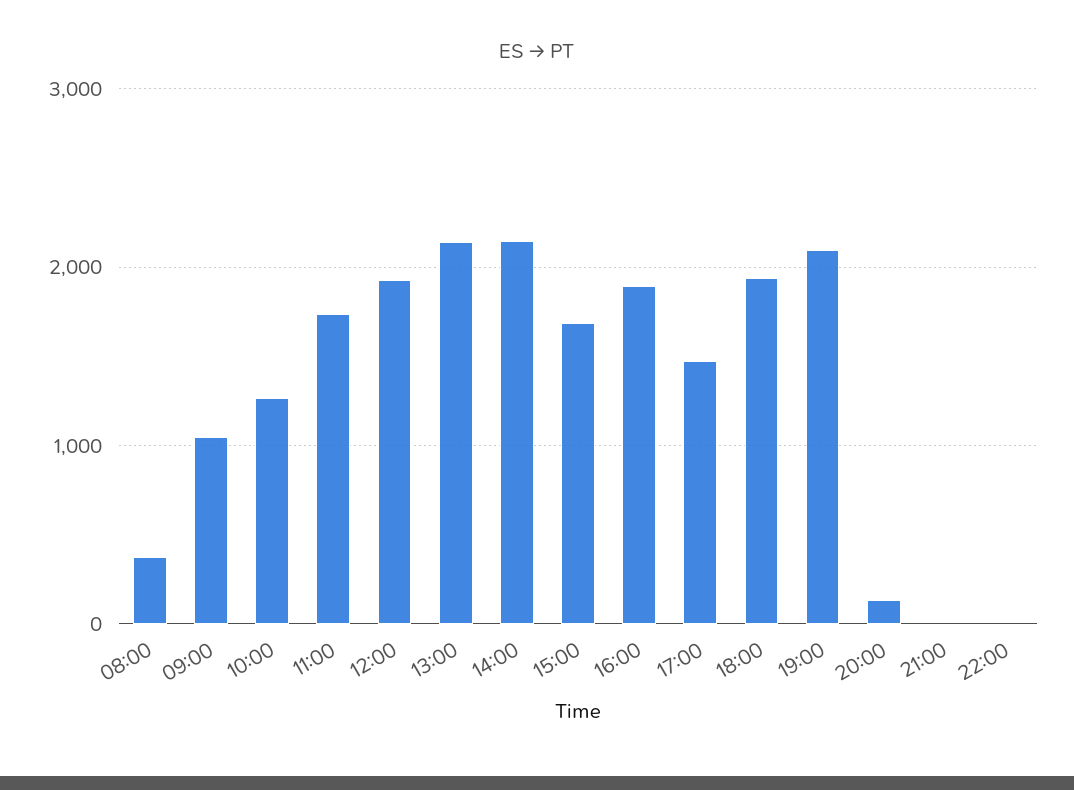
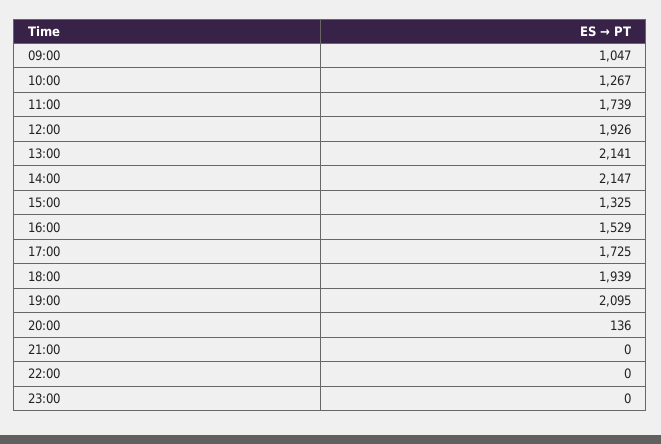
08:00: 400 -> none
15:00: 1700 -> 1325
16:00: 1900 -> 1529
17:00: 1500 -> 1725
23:00: none -> 0

